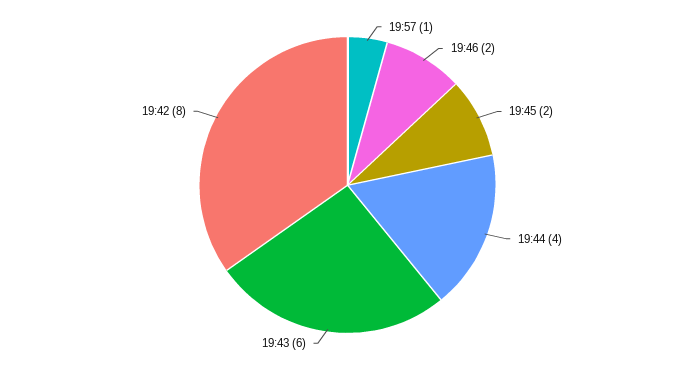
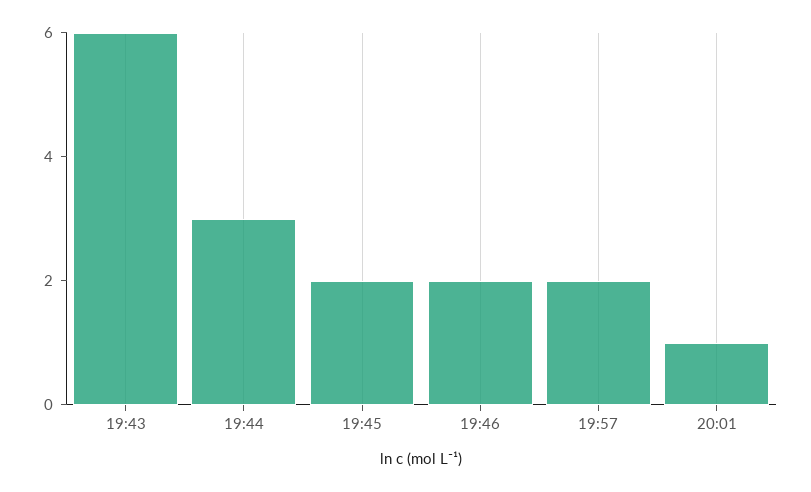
19:57: 1 -> 2
19:44: 4 -> 3
19:42: 8 -> none
20:01: none -> 1

